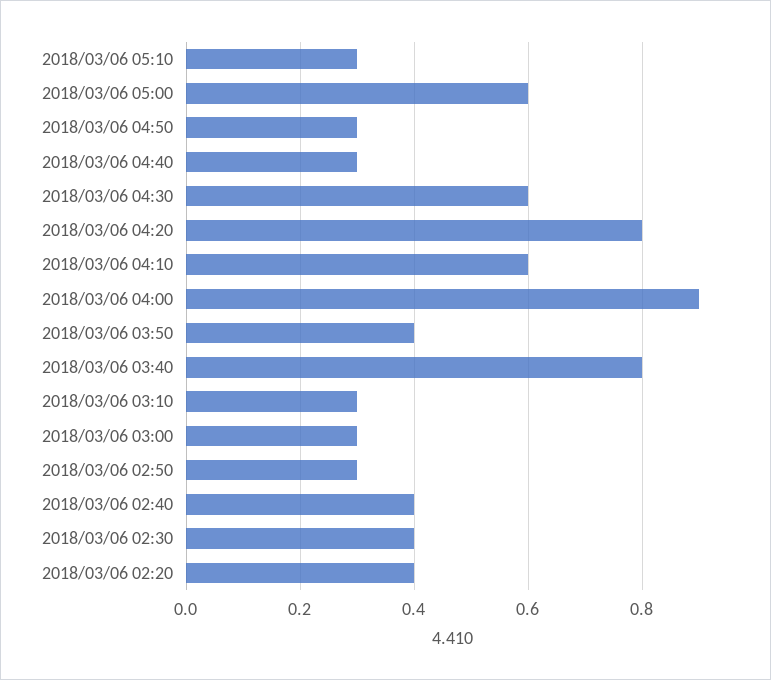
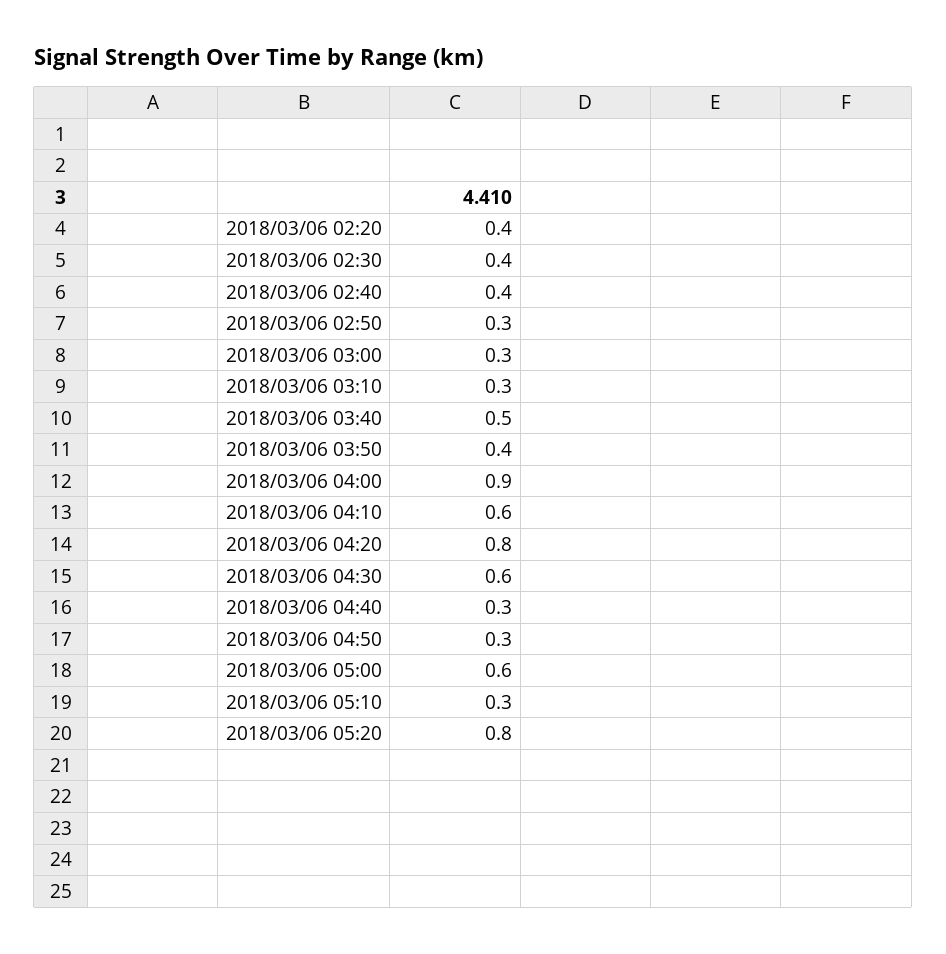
2018/03/06 03:40: 0.8 -> 0.5
2018/03/06 05:20: none -> 0.8

